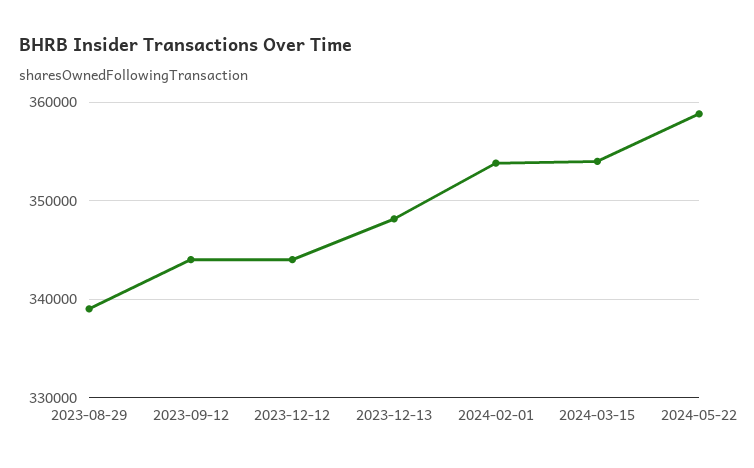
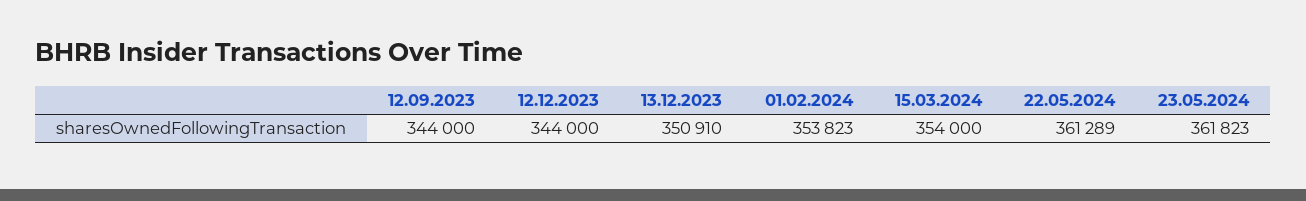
2023-08-29: 339000 -> none
2023-12-13: 348000 -> 350910
2024-05-22: 359000 -> 361289
23.05.2024: none -> 361823

